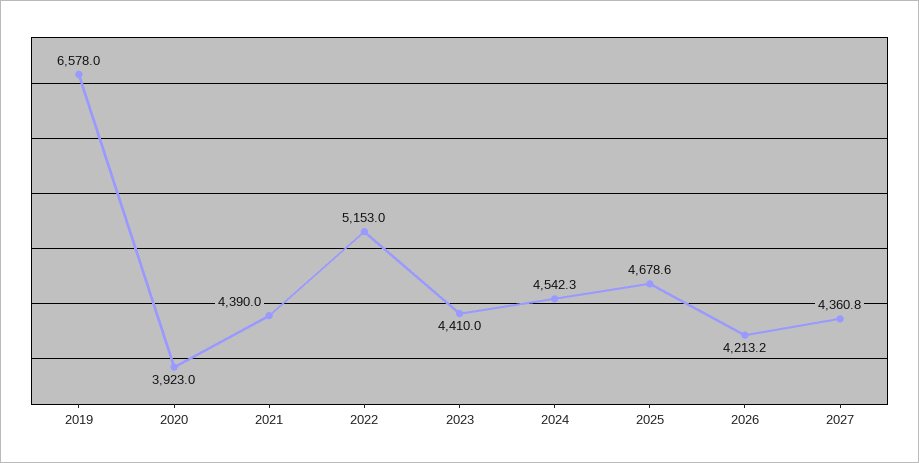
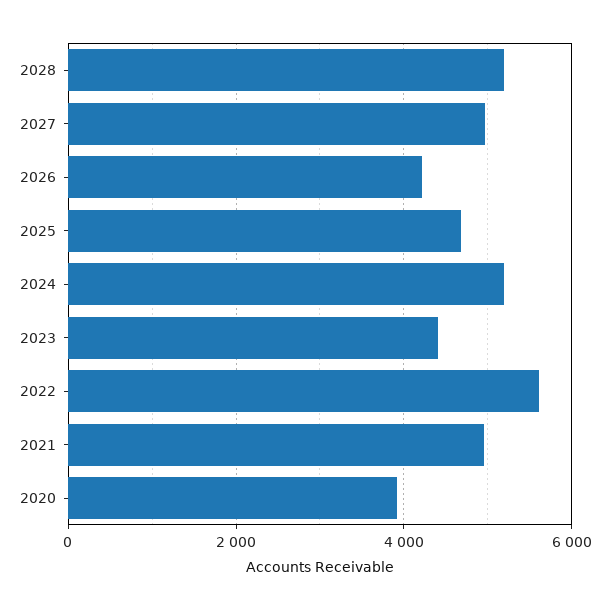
2019: 6578 -> none
2021: 4390 -> 5000
2022: 5153 -> 5600
2024: 4542.3 -> 5200
2027: 4360.8 -> 5000
2028: none -> 5200

